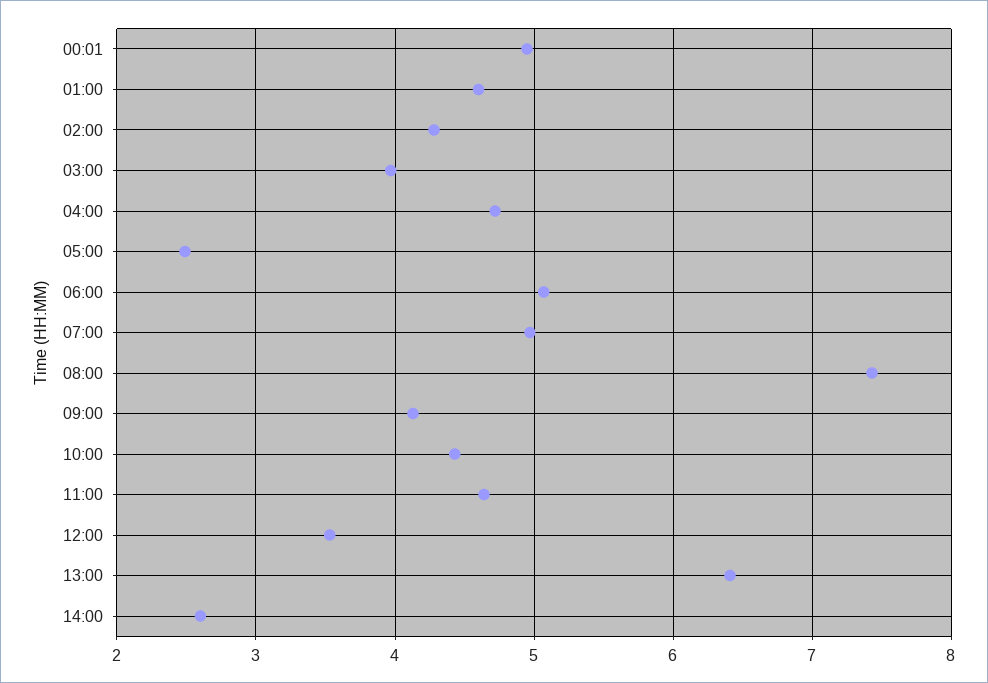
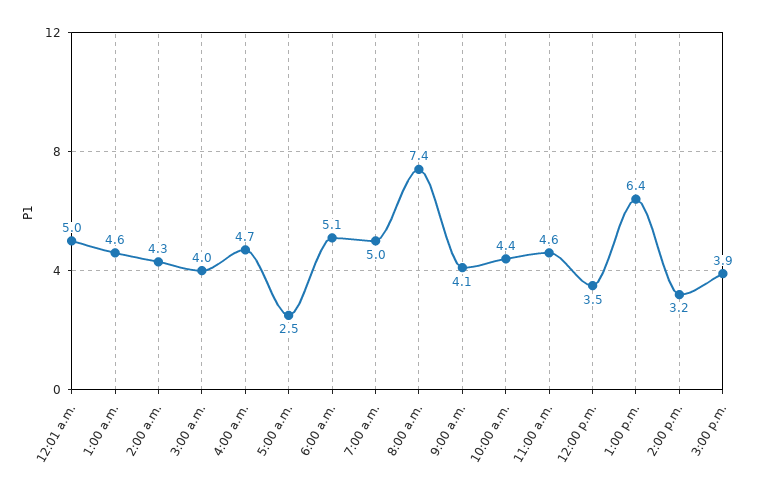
14:00: 2.6 -> 3.2
3:00 p.m.: none -> 3.9

